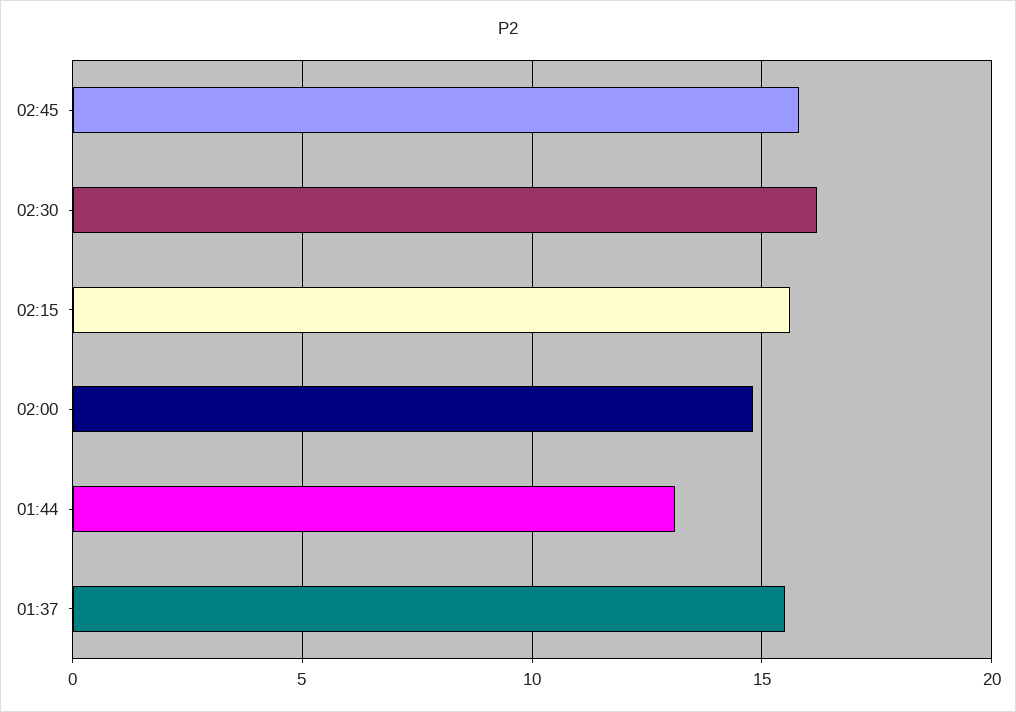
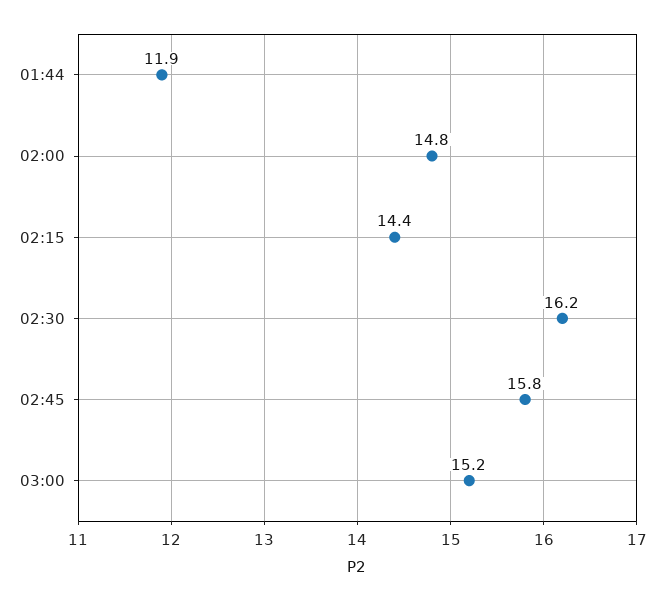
02:15: 15.5 -> 14.4
01:44: 13 -> 11.9
01:37: 15.5 -> none
03:00: none -> 15.2

